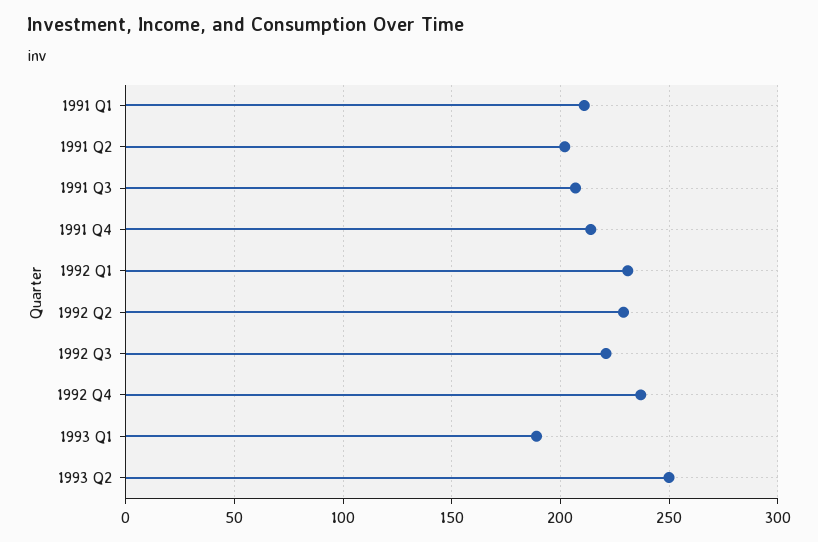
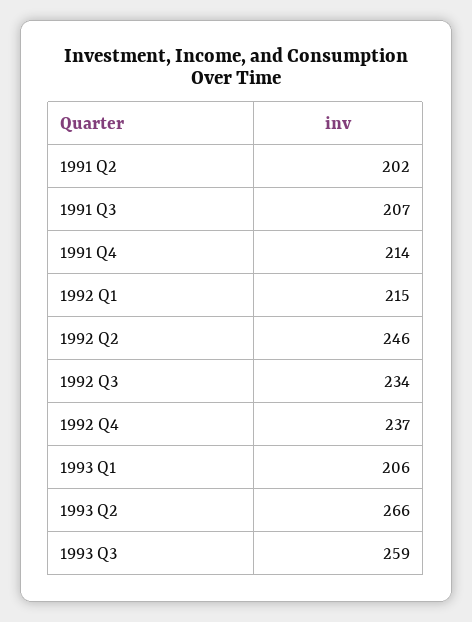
1991 Q1: 210 -> none
1992 Q1: 230 -> 215
1992 Q2: 230 -> 246
1992 Q3: 220 -> 234
1993 Q1: 190 -> 206
1993 Q2: 250 -> 266
1993 Q3: none -> 259

